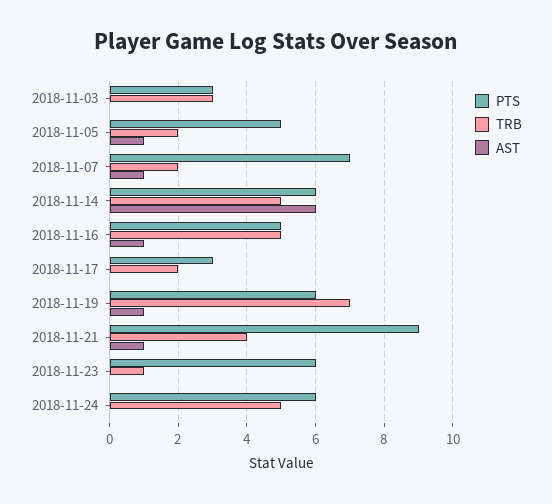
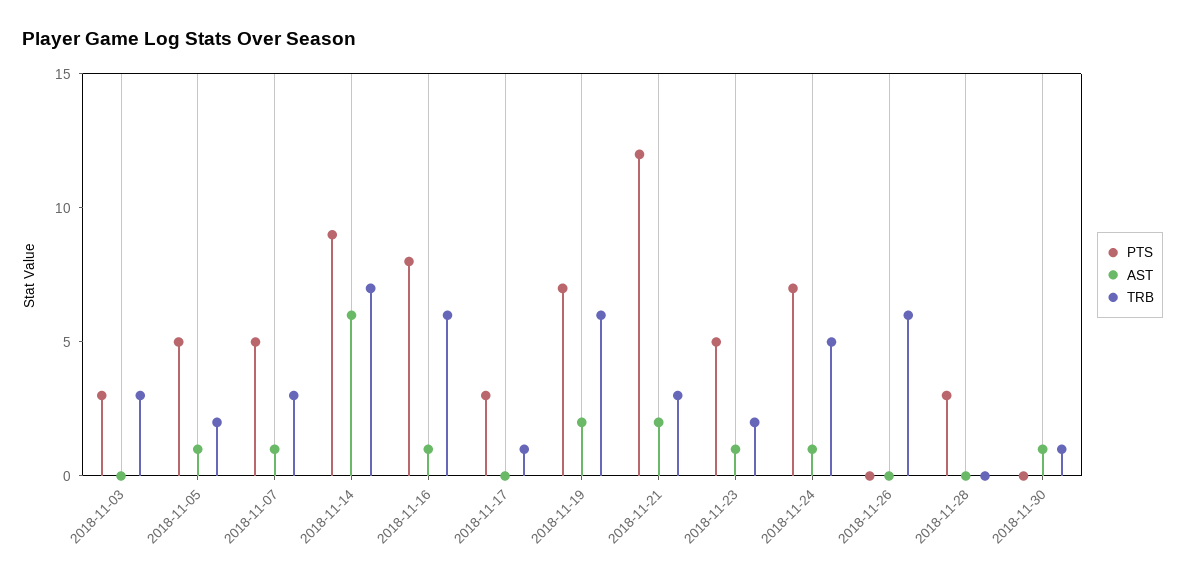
PTS, 2018-11-07: 7 -> 5
TRB, 2018-11-07: 2 -> 3
PTS, 2018-11-14: 6 -> 9
TRB, 2018-11-14: 5 -> 7
PTS, 2018-11-16: 5 -> 8
TRB, 2018-11-16: 5 -> 6
TRB, 2018-11-17: 2 -> 1
PTS, 2018-11-19: 6 -> 7
TRB, 2018-11-19: 7 -> 6
AST, 2018-11-19: 1 -> 2
PTS, 2018-11-21: 9 -> 12
TRB, 2018-11-21: 4 -> 3
AST, 2018-11-21: 1 -> 2
PTS, 2018-11-23: 6 -> 5
TRB, 2018-11-23: 1 -> 2
AST, 2018-11-23: 0 -> 1
PTS, 2018-11-24: 6 -> 7
AST, 2018-11-24: 0 -> 1
PTS, 2018-11-26: none -> 0
AST, 2018-11-26: none -> 0
TRB, 2018-11-26: none -> 6
PTS, 2018-11-28: none -> 3
AST, 2018-11-28: none -> 0
TRB, 2018-11-28: none -> 0
PTS, 2018-11-30: none -> 0
AST, 2018-11-30: none -> 1
TRB, 2018-11-30: none -> 1

